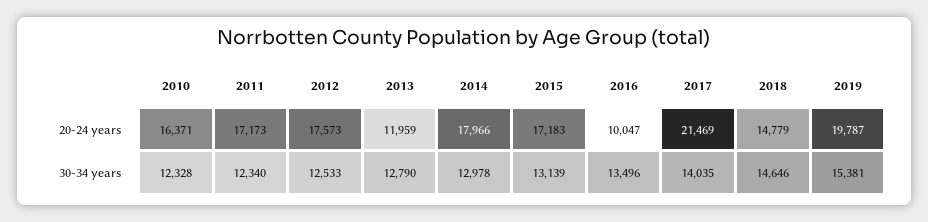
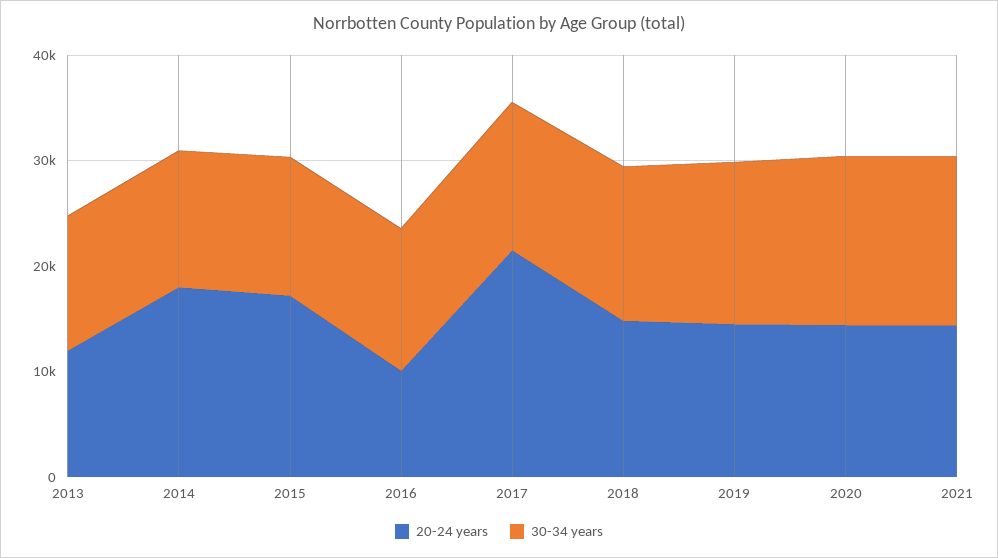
20-24 years, 2010: 16371 -> none
20-24 years, 2011: 17173 -> none
20-24 years, 2012: 17573 -> none
20-24 years, 2019: 19787 -> 14000
30-34 years, 2010: 12328 -> none
30-34 years, 2011: 12340 -> none
30-34 years, 2012: 12533 -> none
20-24 years, 2020: none -> 14000
30-34 years, 2020: none -> 16000
20-24 years, 2021: none -> 14000
30-34 years, 2021: none -> 16000

